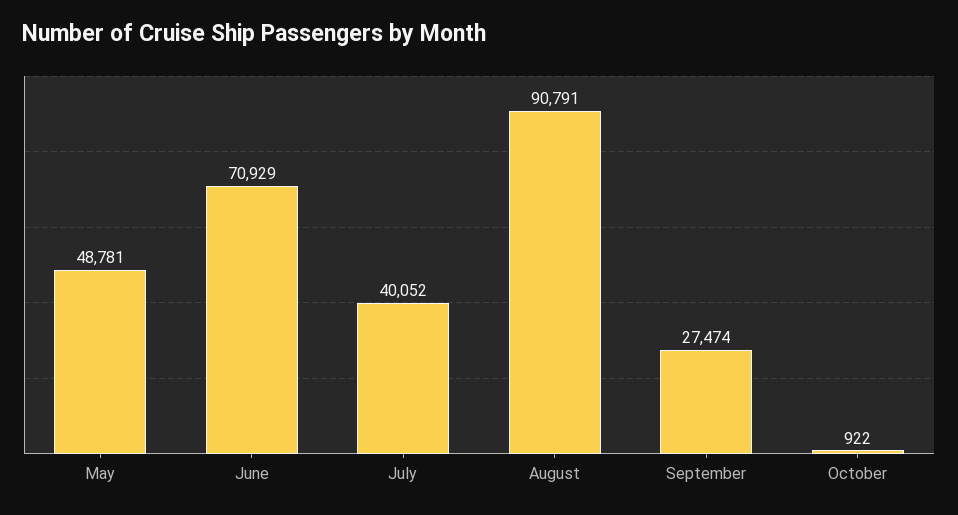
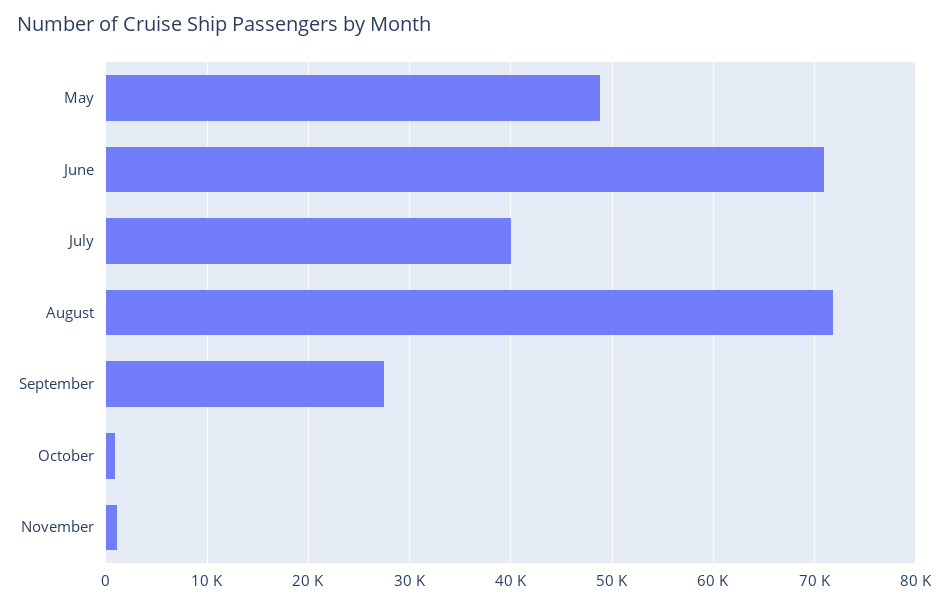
August: 90791 -> 72000
November: none -> 1000

